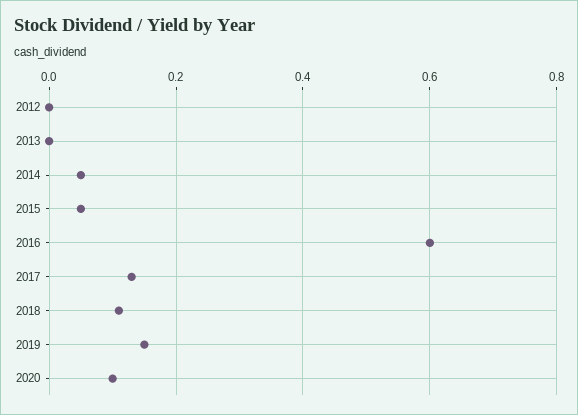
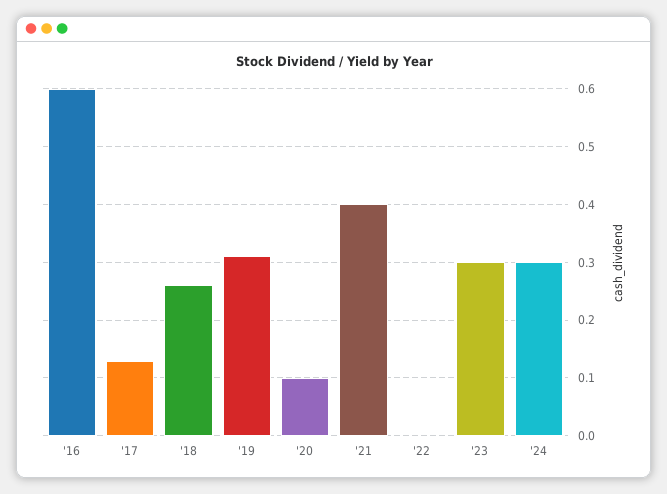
2012: 0 -> none
2013: 0 -> none
2014: 0.05 -> none
2015: 0.05 -> none
2018: 0.1 -> 0.25
2019: 0.15 -> 0.3
'21: none -> 0.4
'22: none -> 0
'23: none -> 0.3
'24: none -> 0.3

